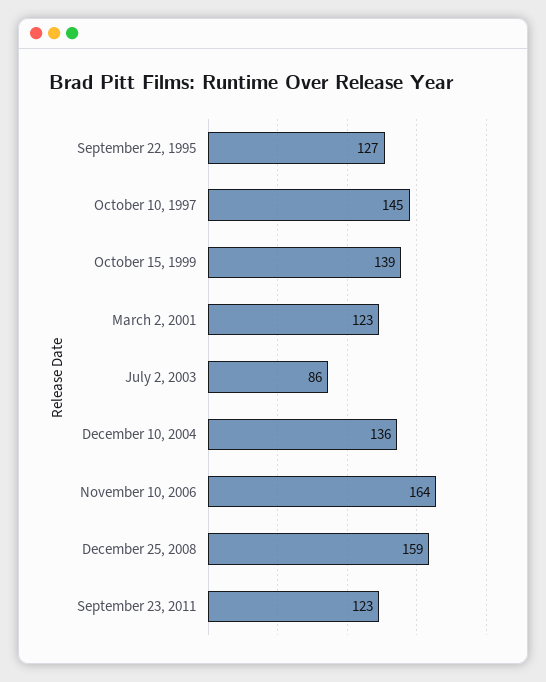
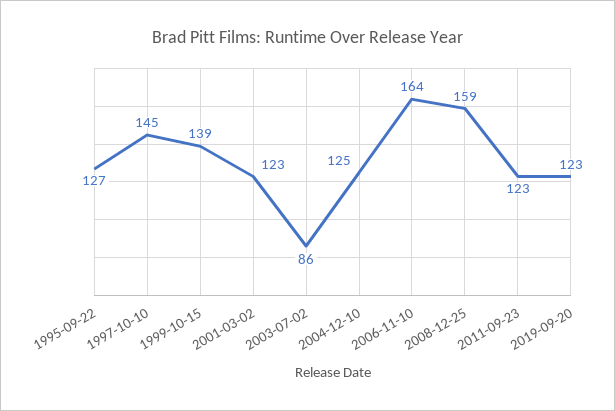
December 10, 2004: 136 -> 125
2019-09-20: none -> 123

